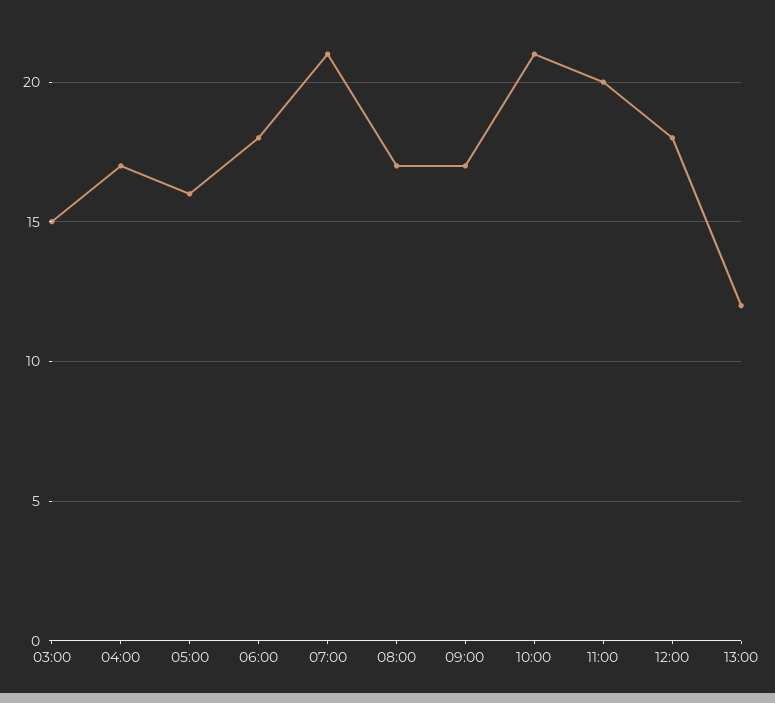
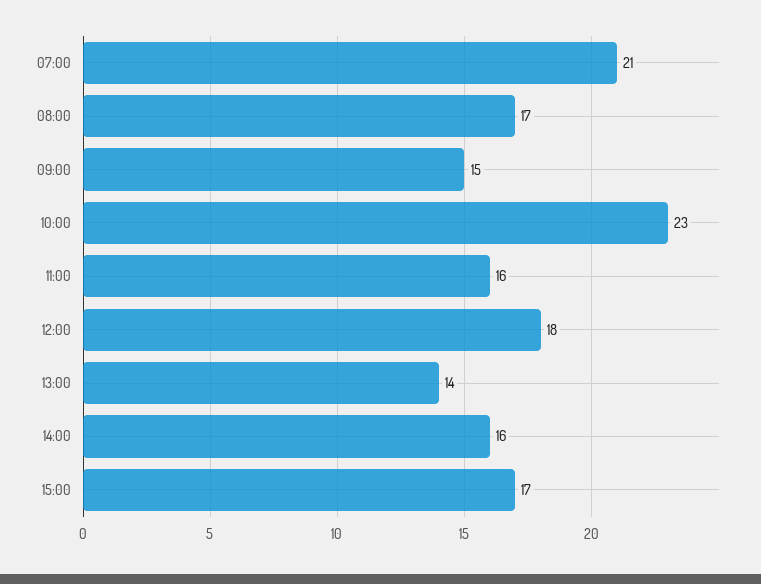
03:00: 15 -> none
04:00: 17 -> none
05:00: 16 -> none
06:00: 18 -> none
09:00: 17 -> 15
10:00: 21 -> 23
11:00: 20 -> 16
13:00: 12 -> 14
14:00: none -> 16
15:00: none -> 17

